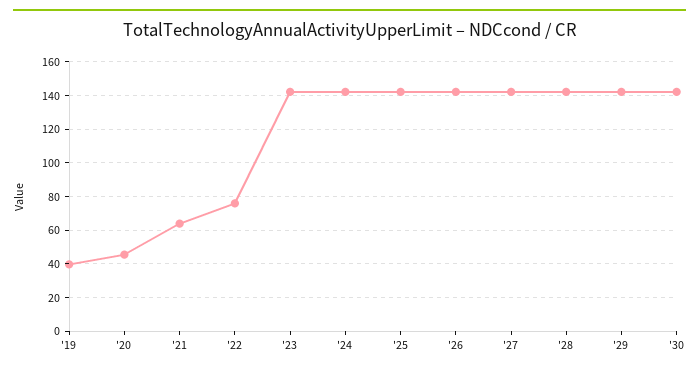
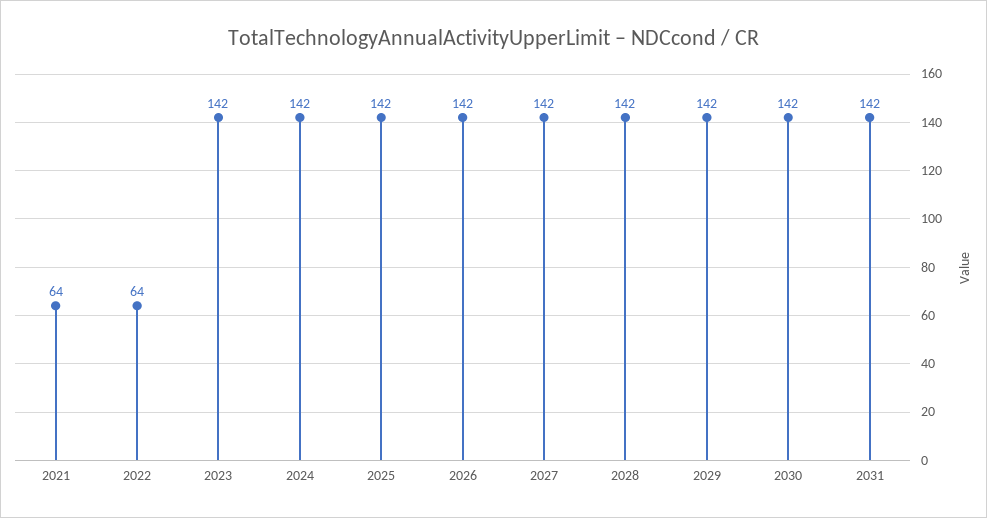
'19: 40 -> none
'20: 45 -> none
'22: 75 -> 64
2031: none -> 142

